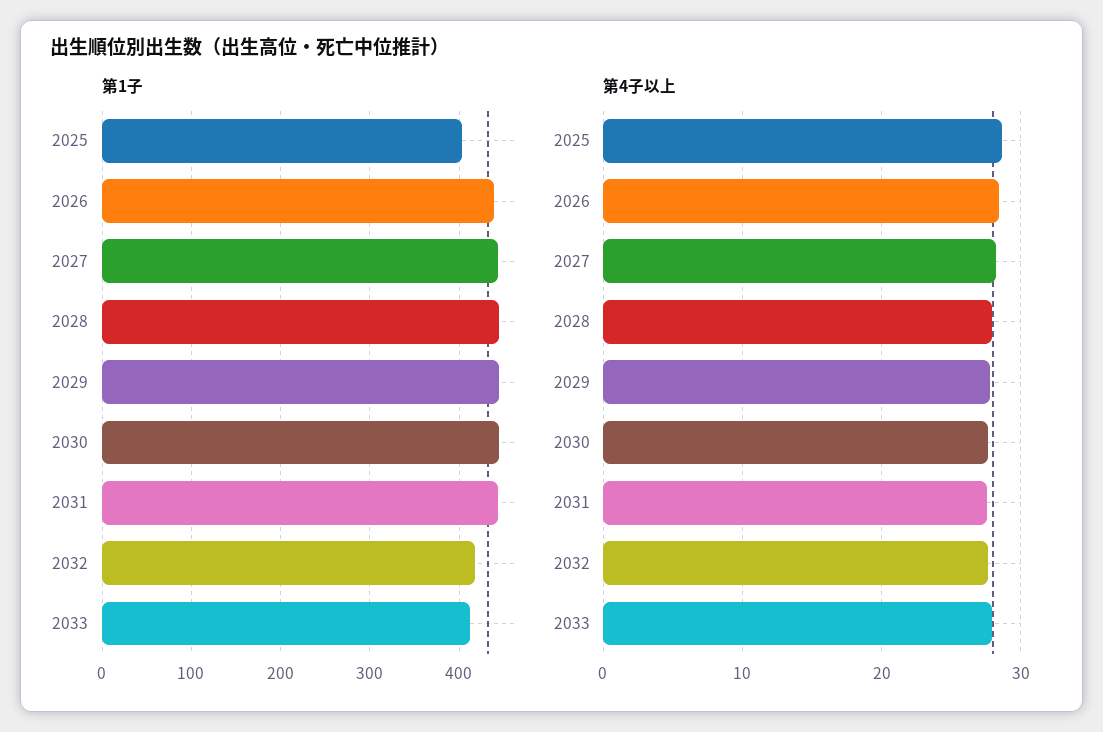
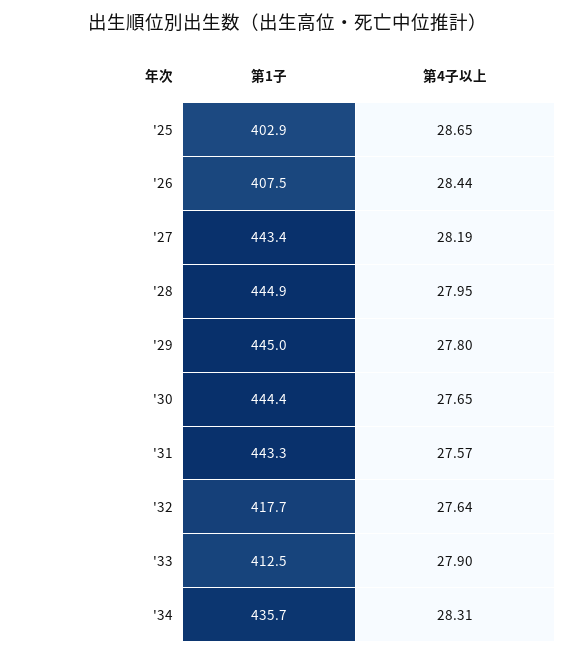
第1子, 2026: 440 -> 407.5
第1子, '34: none -> 435.7
第4子以上, '34: none -> 28.31

